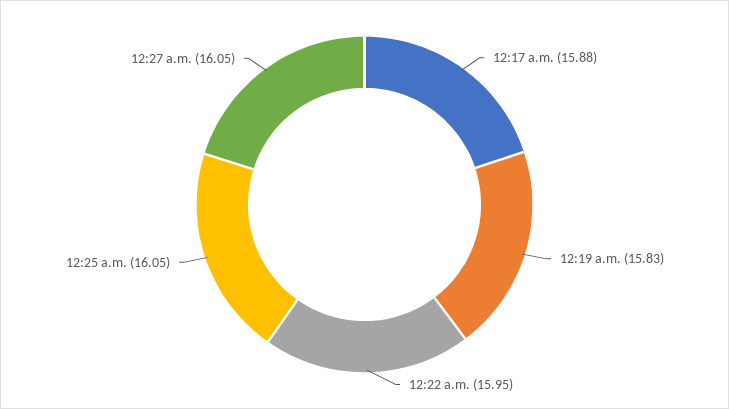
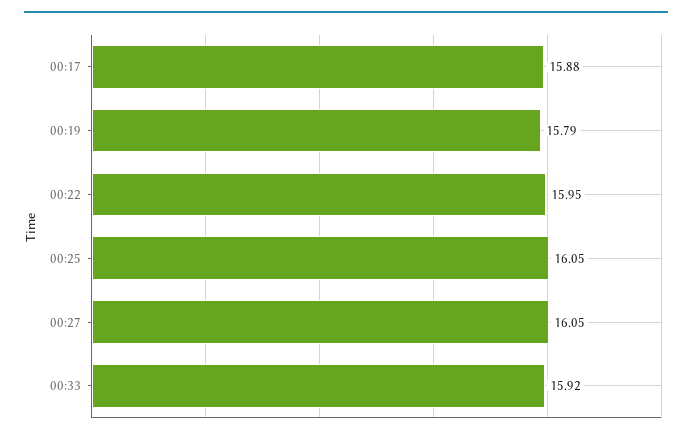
12:19 a.m.: 15.83 -> 15.79
00:33: none -> 15.92

